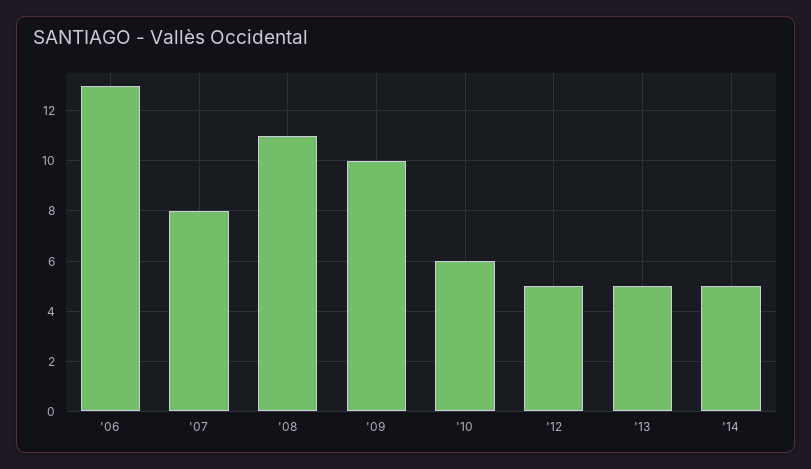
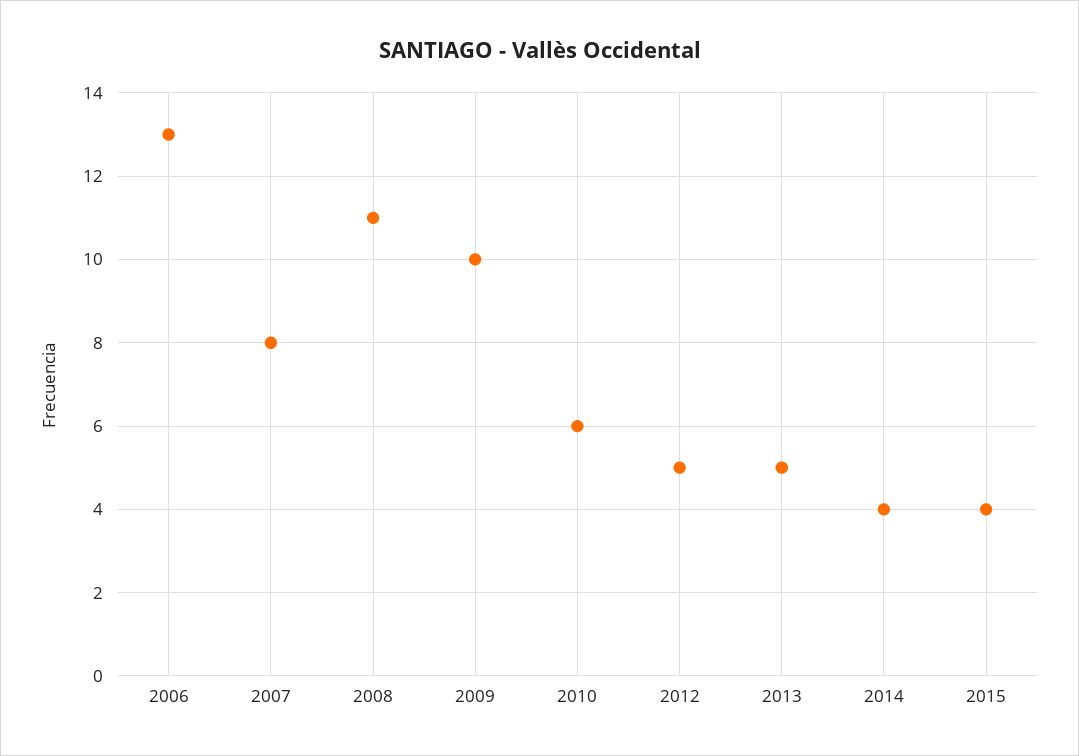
'14: 5 -> 4
2015: none -> 4

